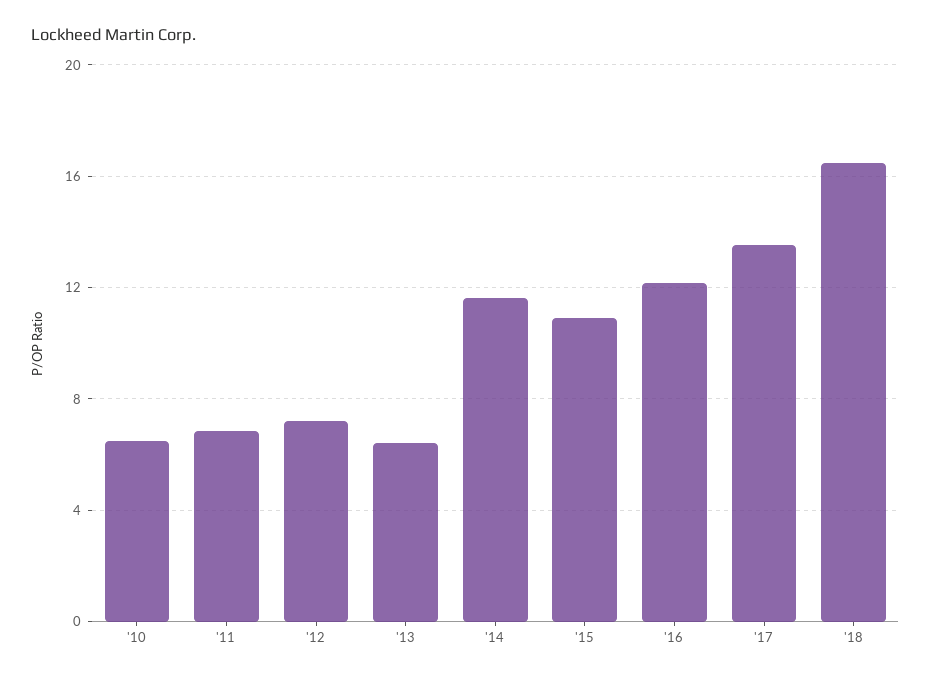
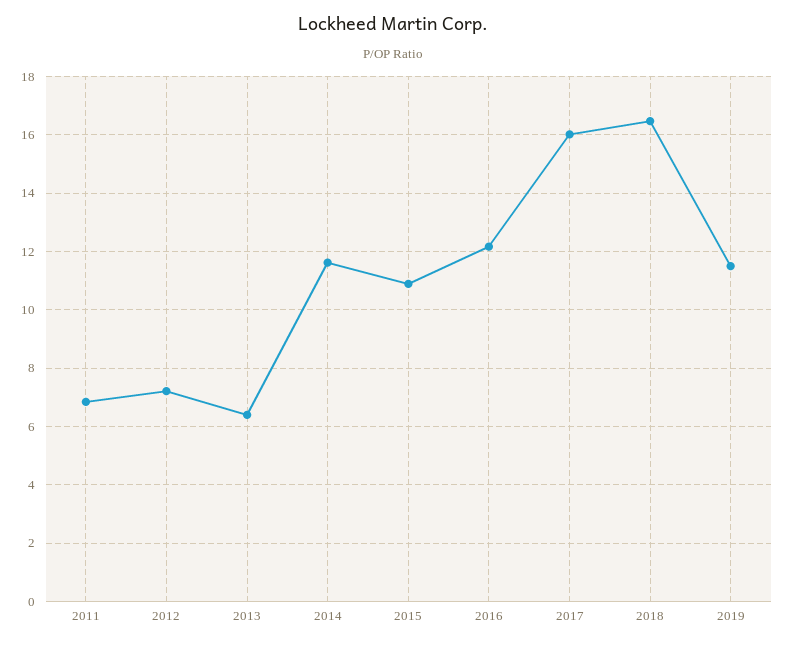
'10: 6.5 -> none
'17: 13.5 -> 16
2019: none -> 11.5

